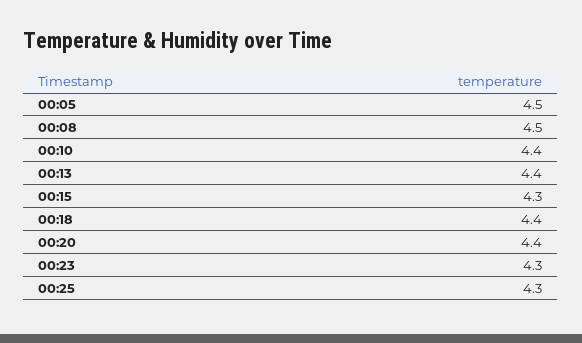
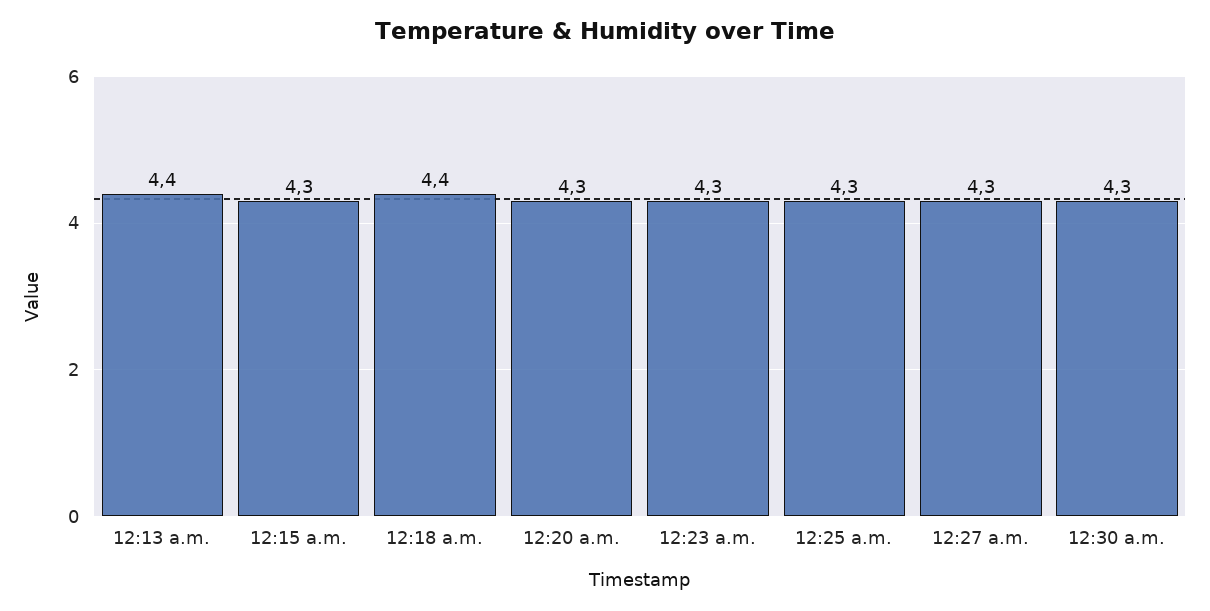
00:05: 4.5 -> none
00:08: 4.5 -> none
00:10: 4.4 -> none
00:20: 4.4 -> 4.3
12:27 a.m.: none -> 4.3
12:30 a.m.: none -> 4.3

